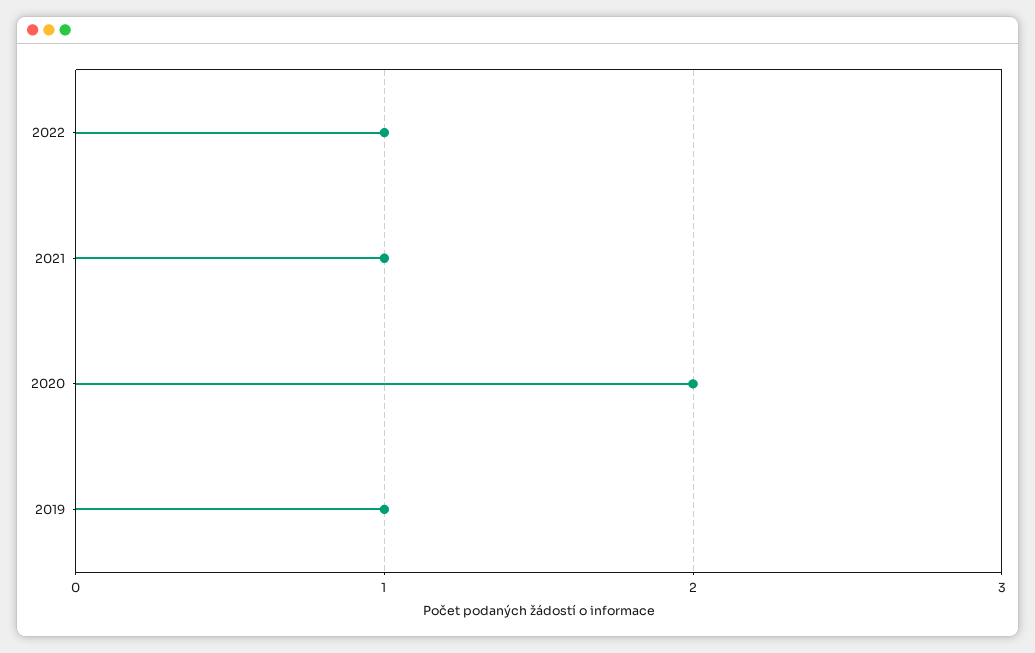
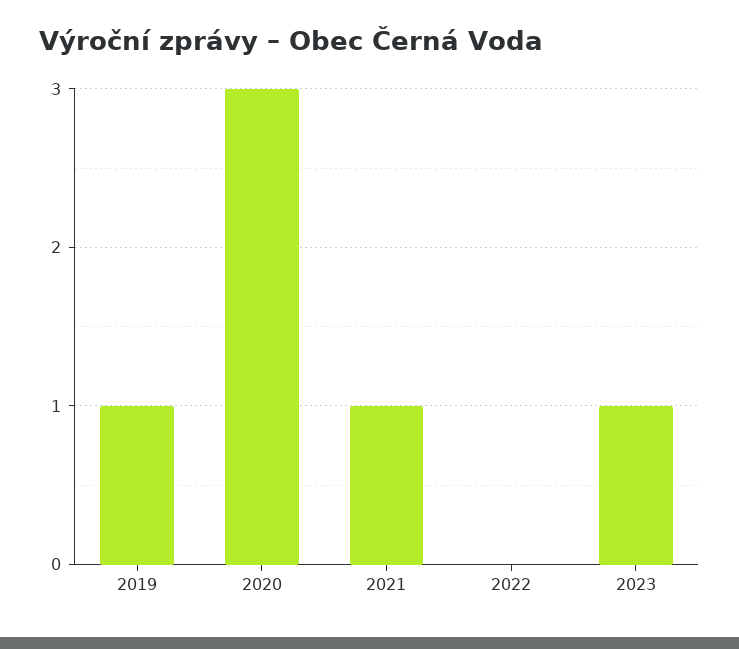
2022: 1 -> 0
2020: 2 -> 3
2023: none -> 1

